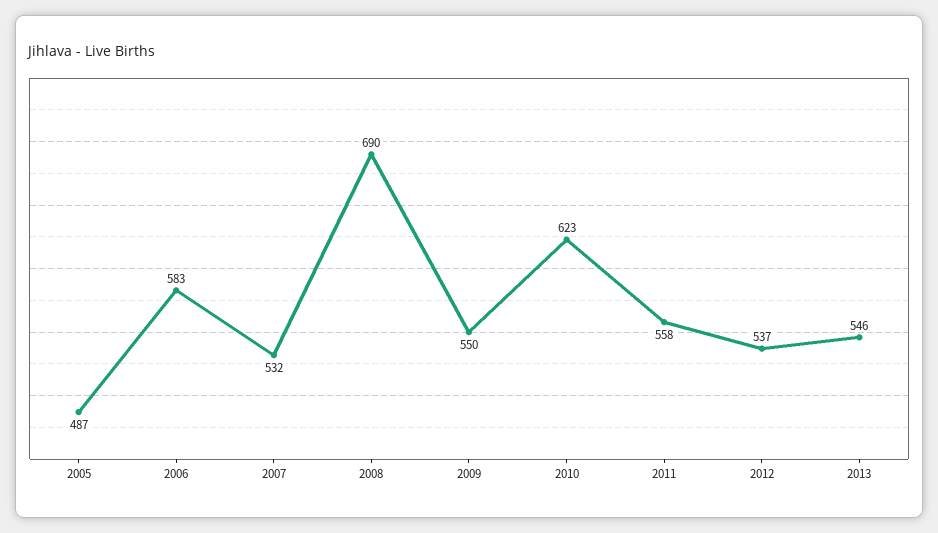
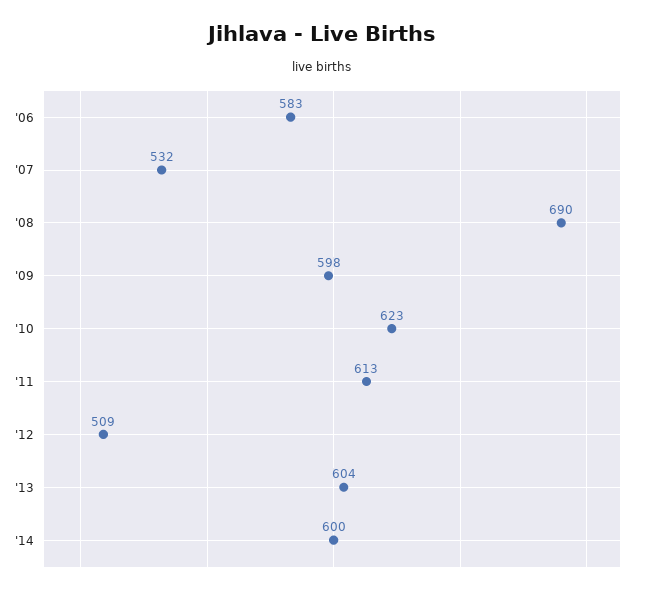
2005: 487 -> none
2009: 550 -> 598
2011: 558 -> 613
2012: 537 -> 509
2013: 546 -> 604
'14: none -> 600

